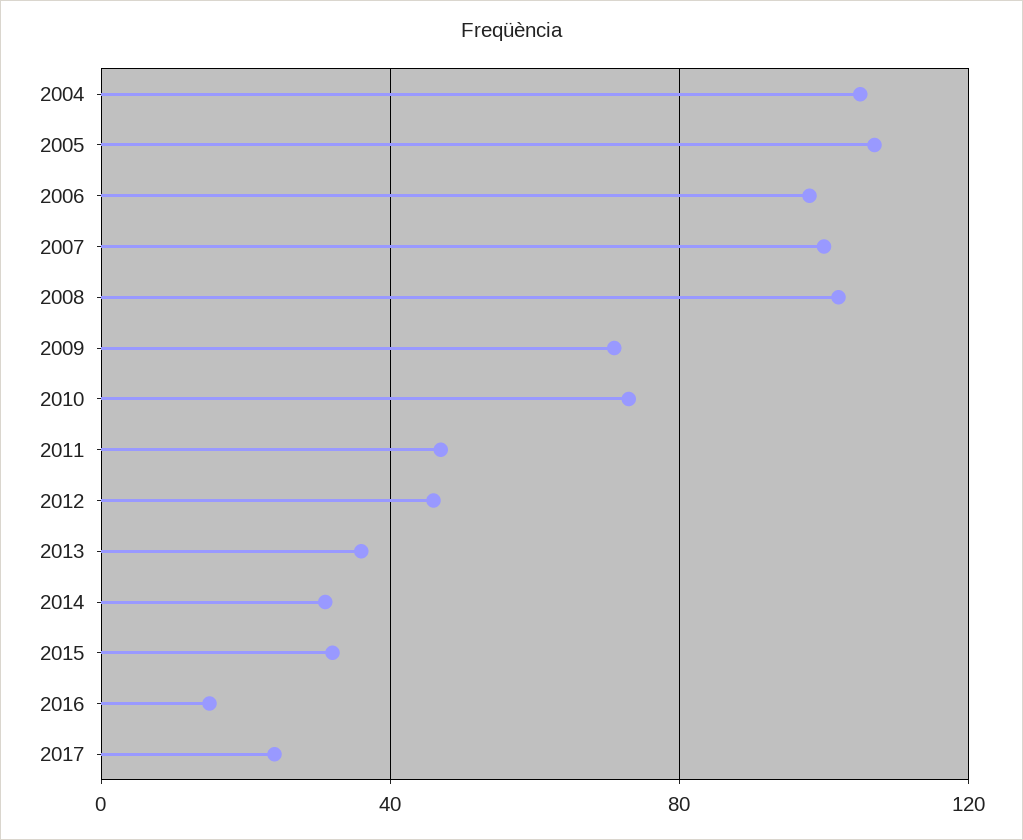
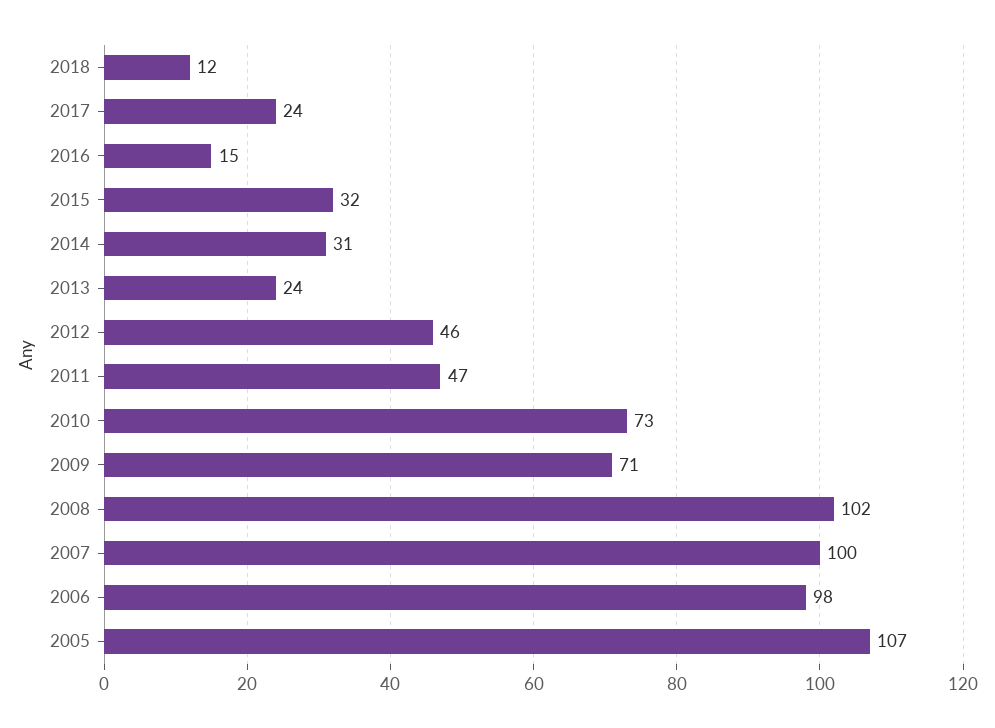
2004: 105 -> none
2013: 35 -> 24
2018: none -> 12

